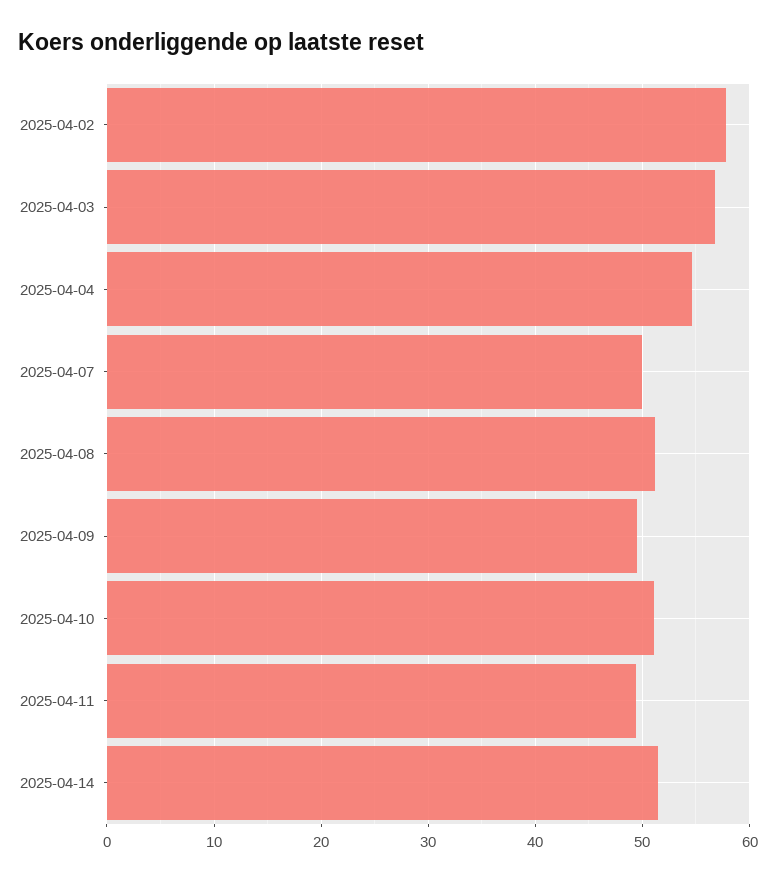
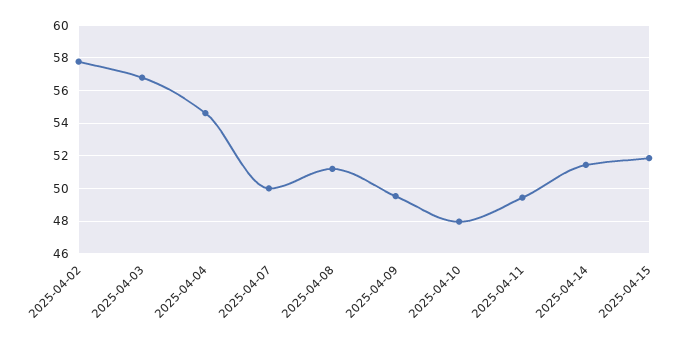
2025-04-10: 51 -> 48
2025-04-15: none -> 52

